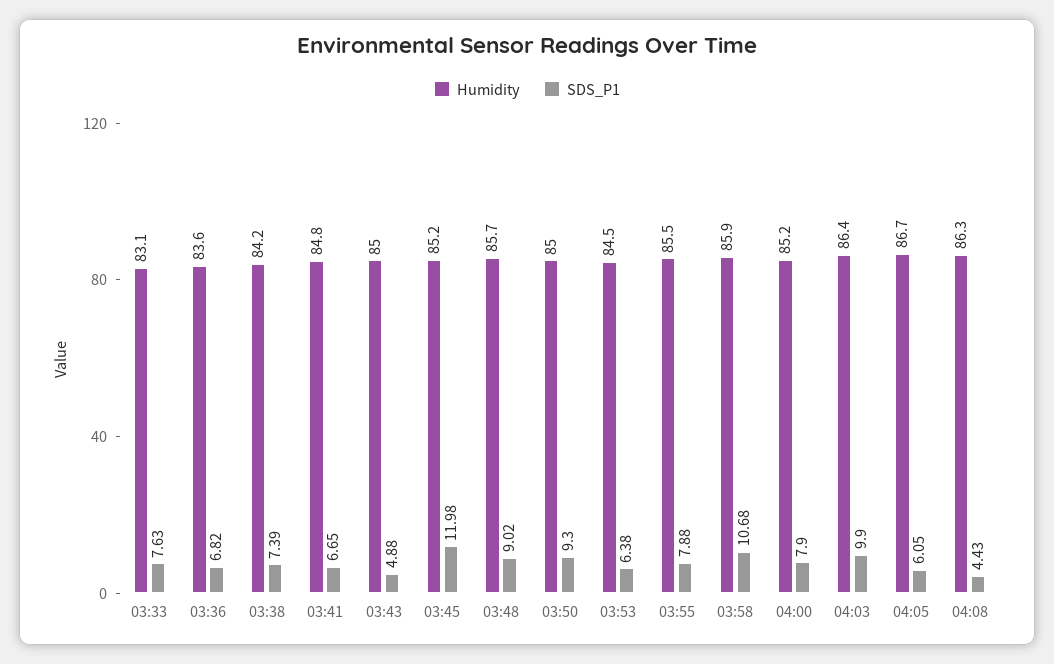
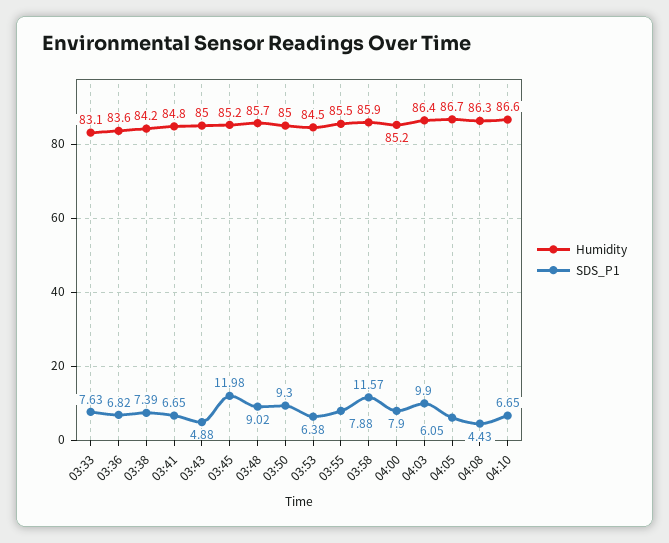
SDS_P1, 03:58: 10.68 -> 11.57
Humidity, 04:10: none -> 86.6
SDS_P1, 04:10: none -> 6.65

